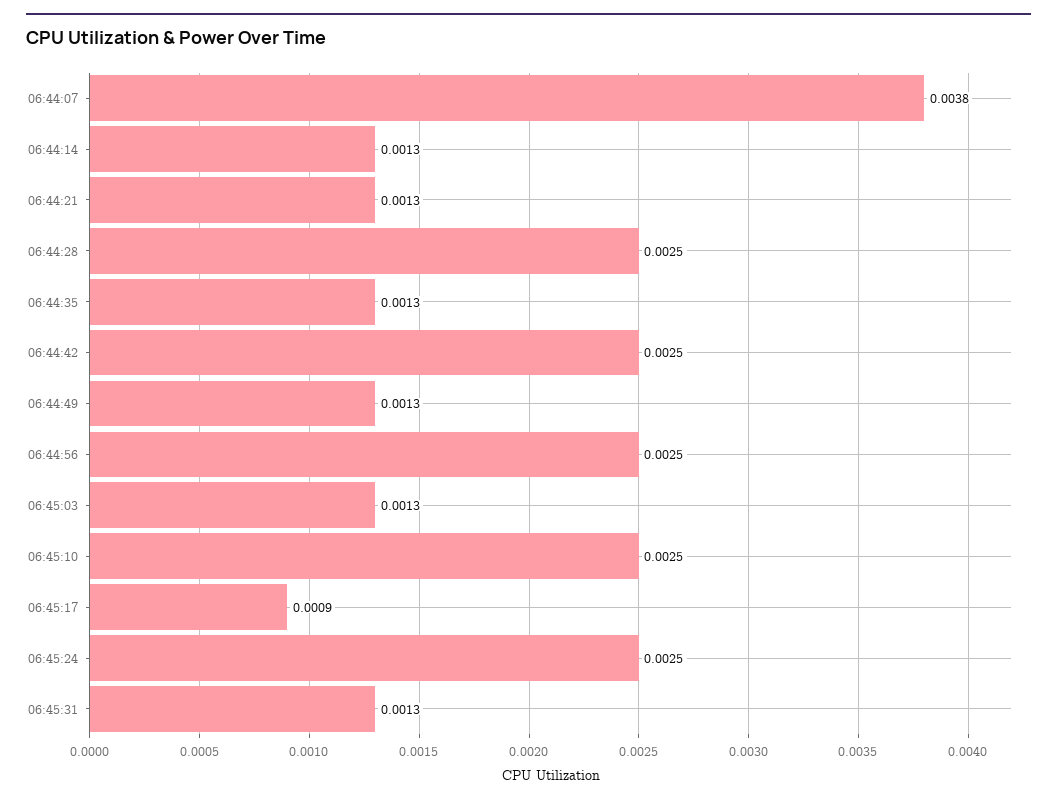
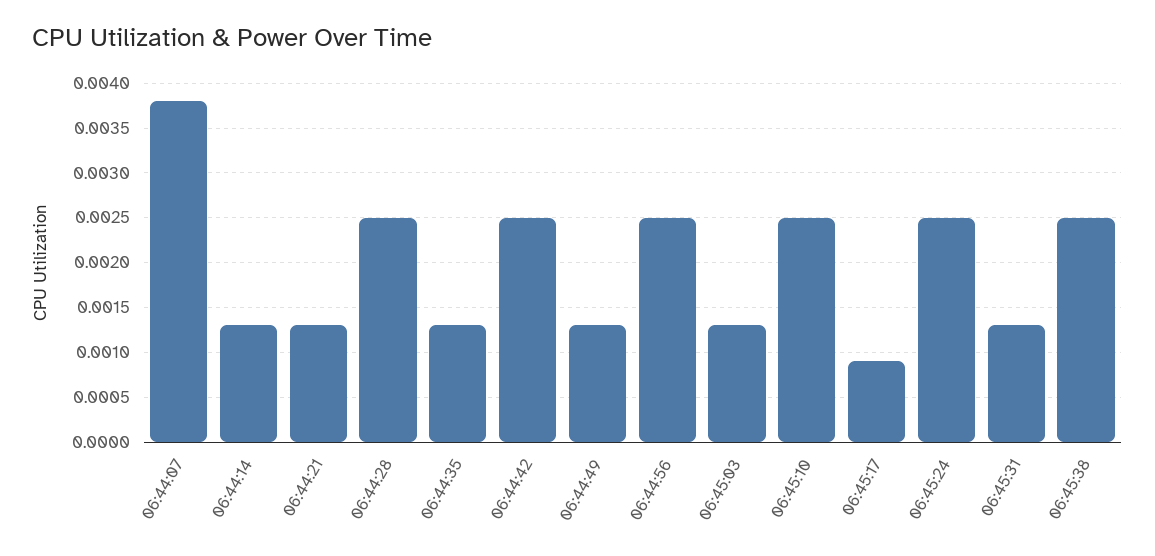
06:45:38: none -> 0.0025

